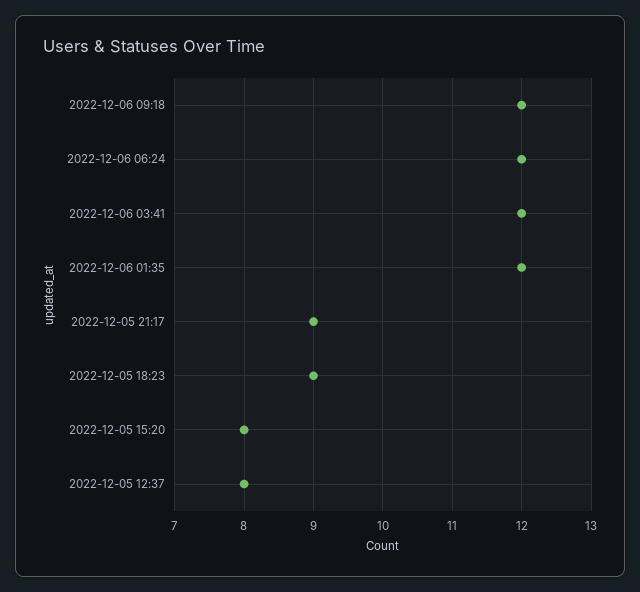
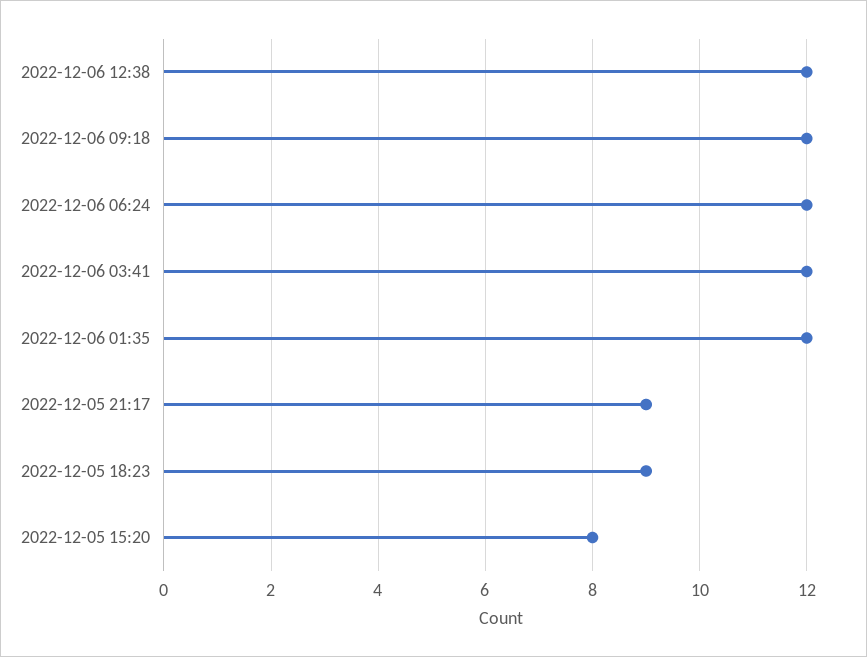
2022-12-05 12:37: 8 -> none
2022-12-06 12:38: none -> 12

